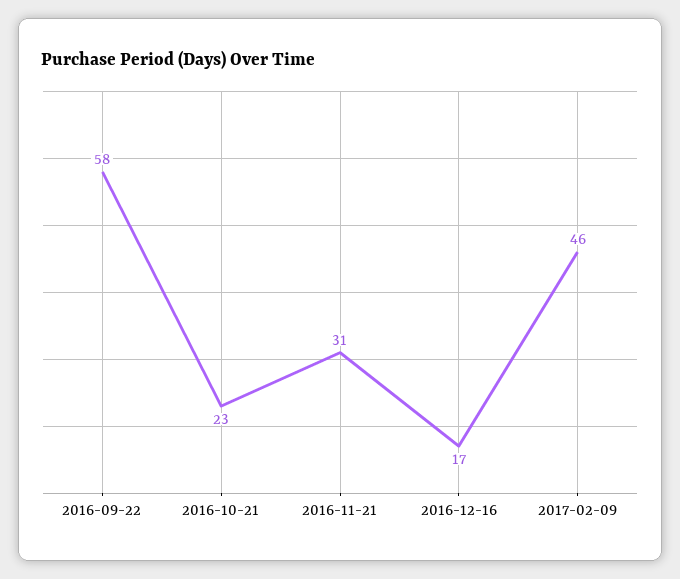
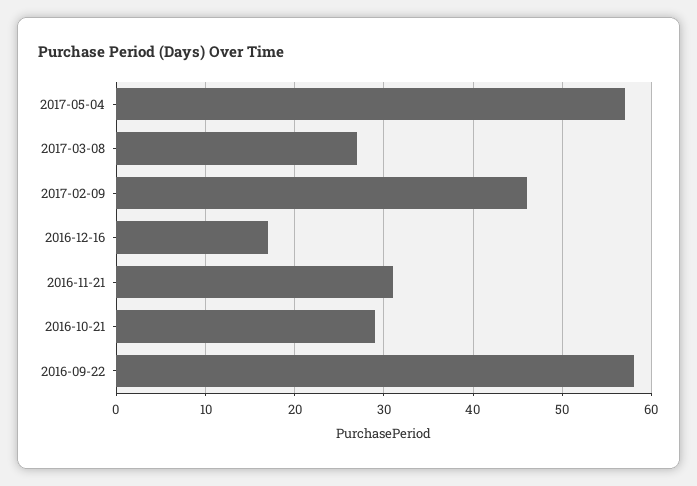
2016-10-21: 23 -> 29
2017-05-04: none -> 57
2017-03-08: none -> 27

